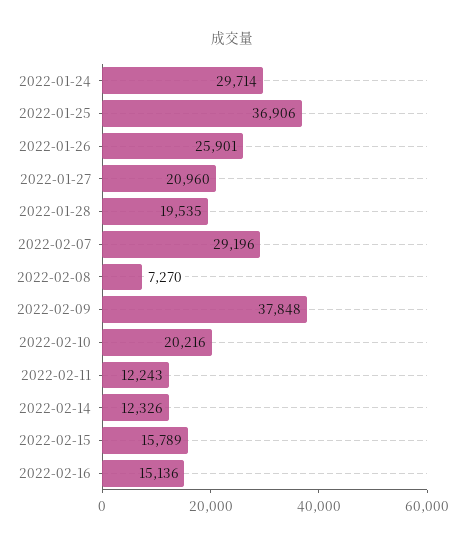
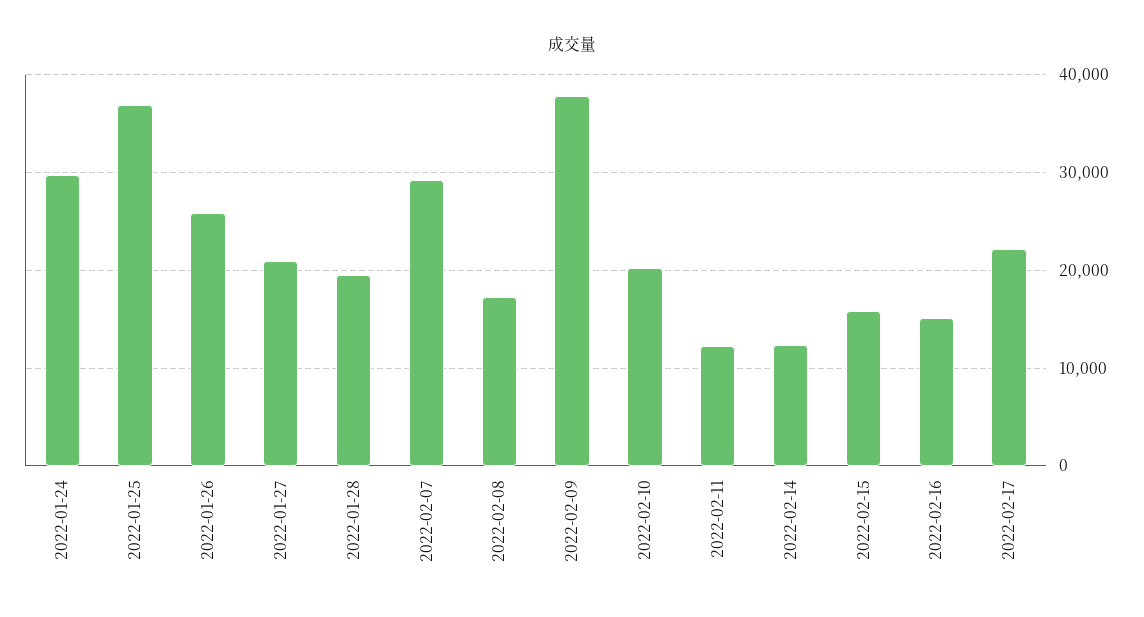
2022-02-08: 7270 -> 17000
2022-02-17: none -> 22000

